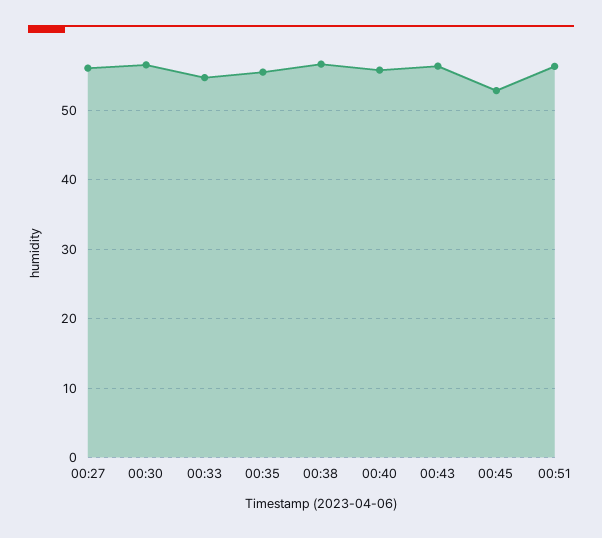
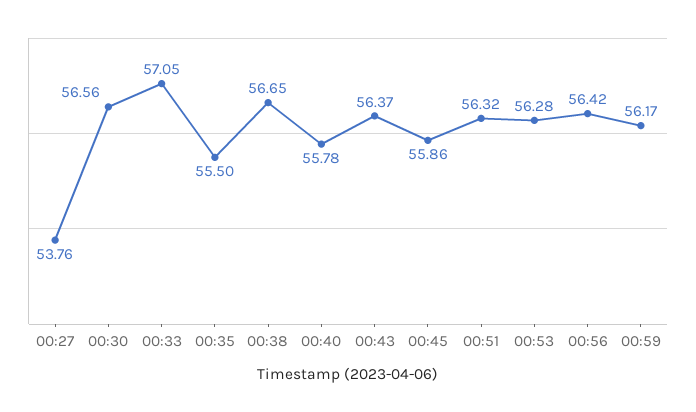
00:27: 56 -> 53.76
00:33: 55 -> 57.05
00:45: 53 -> 55.86
00:53: none -> 56.28
00:56: none -> 56.42
00:59: none -> 56.17

